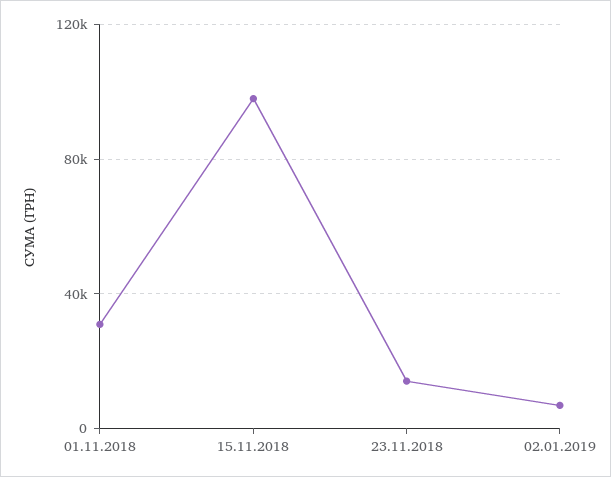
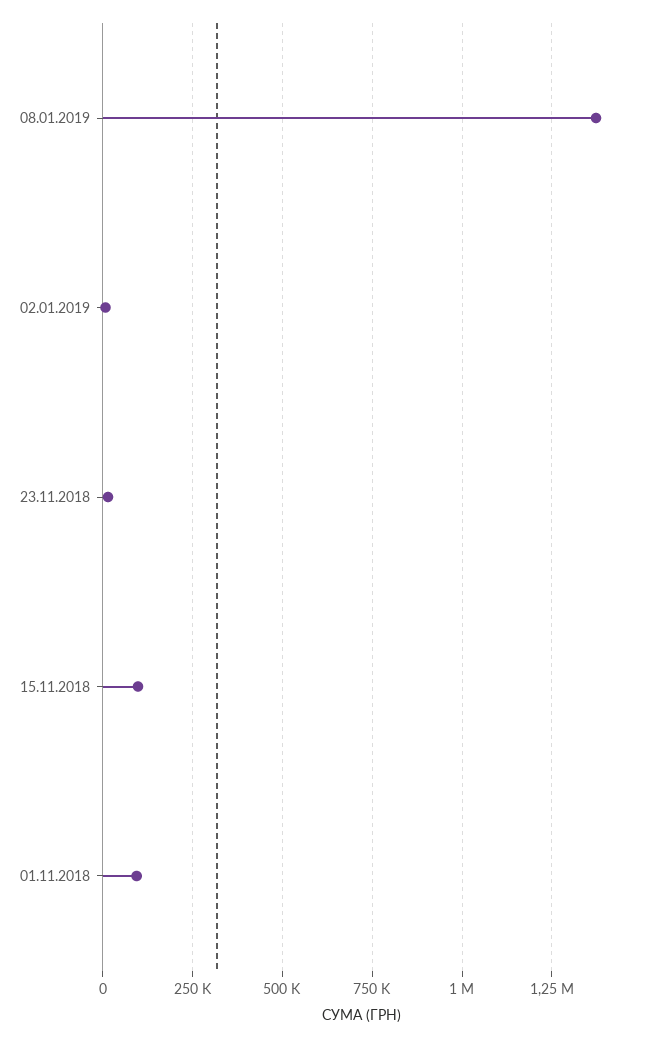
01.11.2018: 30000 -> 100000
08.01.2019: none -> 1375000

